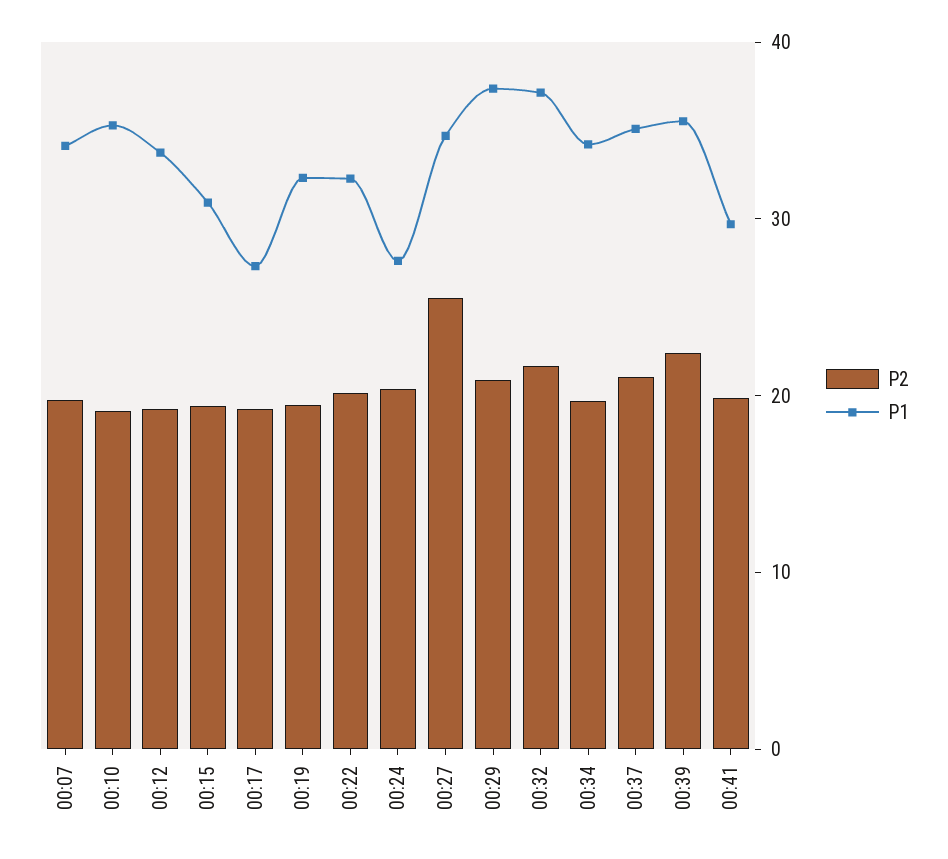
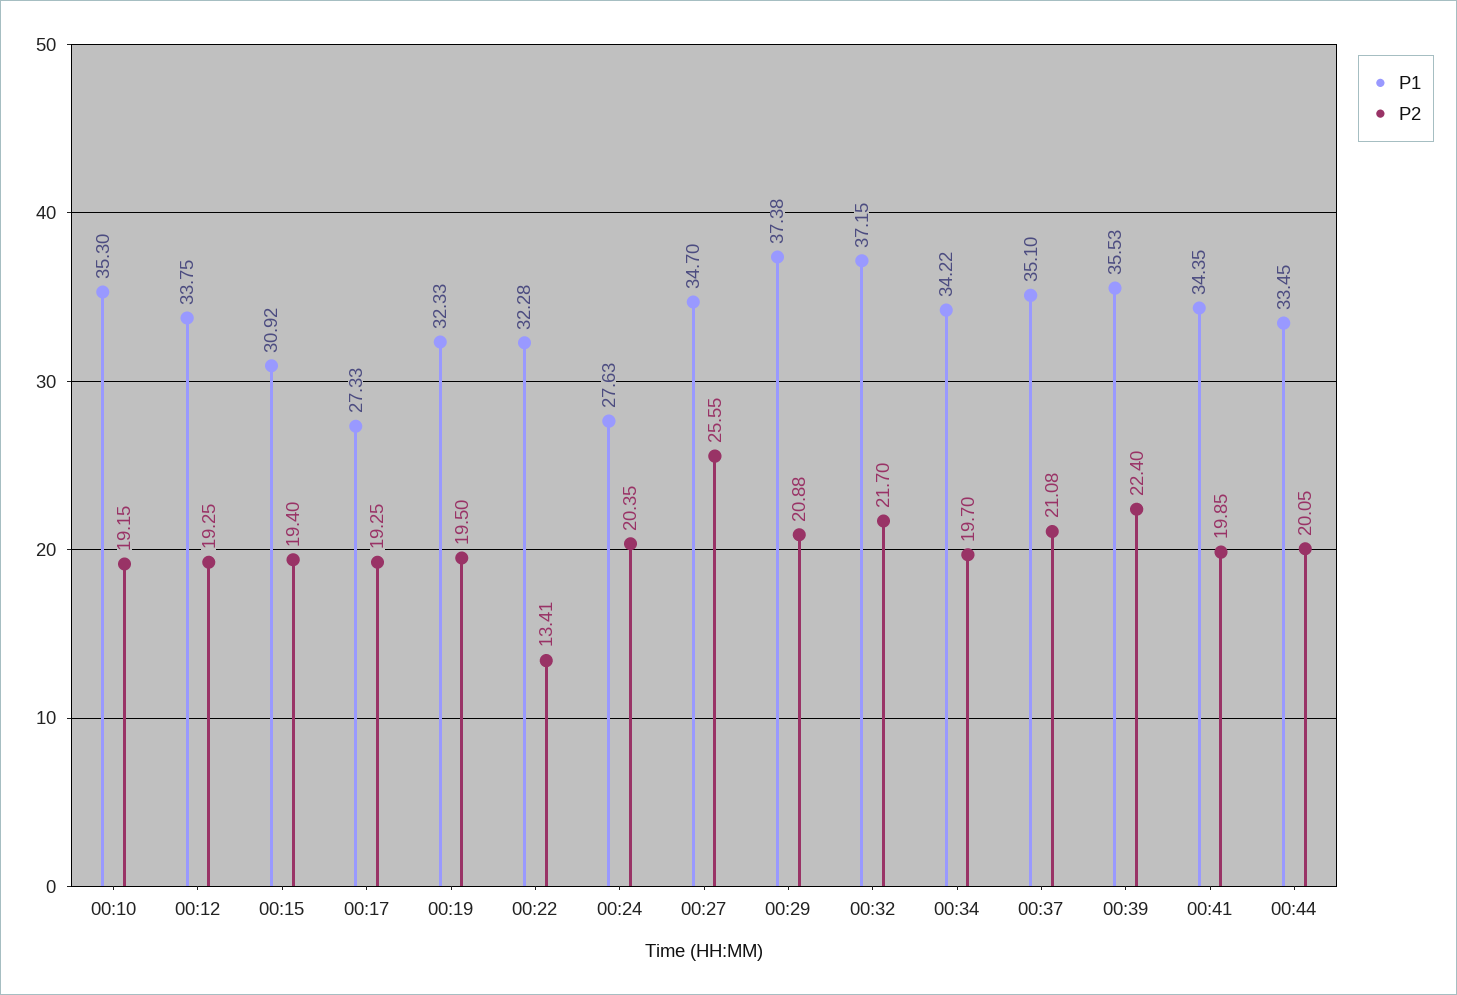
P2, 00:07: 20 -> none
P1, 00:07: 34 -> none
P2, 00:22: 20 -> 13.41
P1, 00:41: 30 -> 34.35
P1, 00:44: none -> 33.45
P2, 00:44: none -> 20.05

